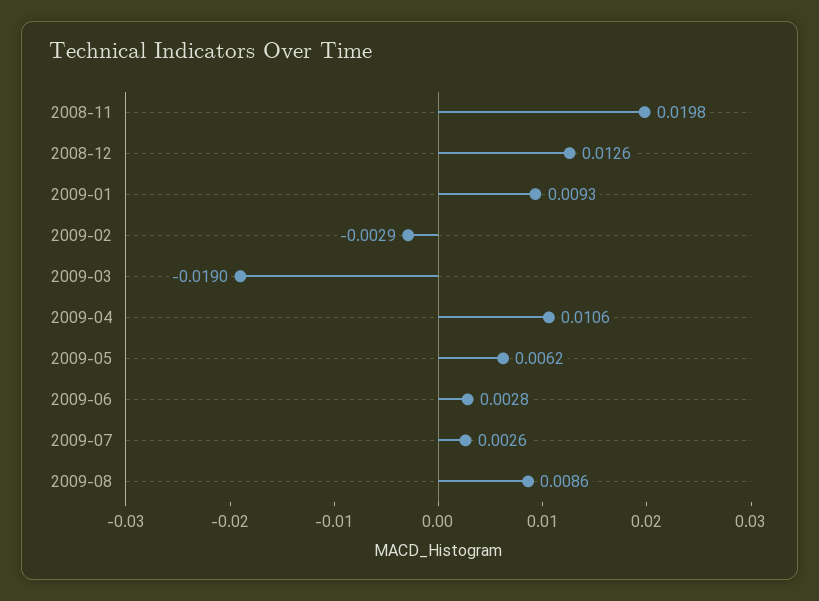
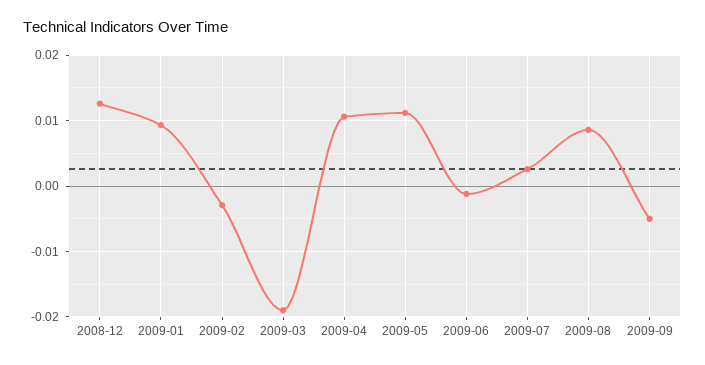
2008-11: 0.0198 -> none
2009-05: 0.0062 -> 0.011
2009-06: 0.0028 -> -0.001
2009-09: none -> -0.005

